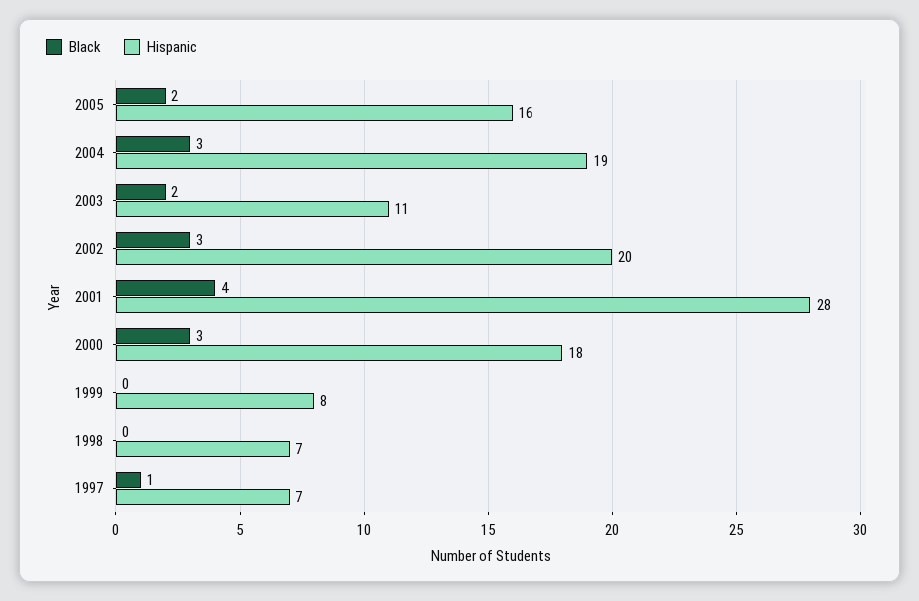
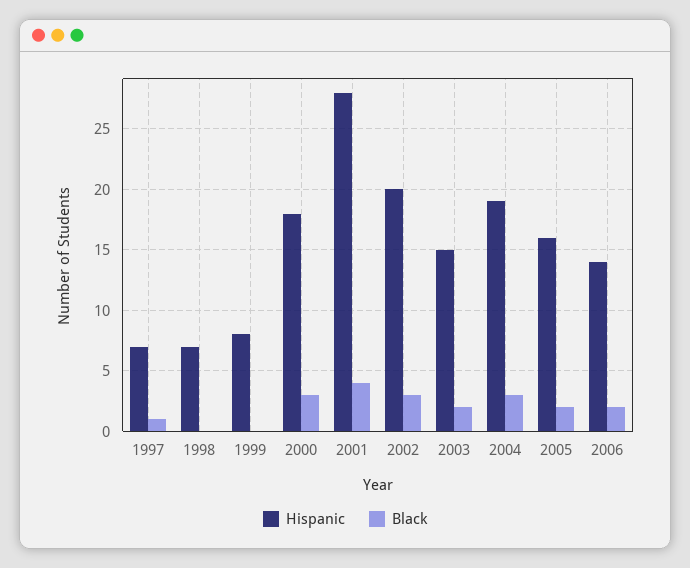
Hispanic, 2003: 11 -> 15
Hispanic, 2006: none -> 14
Black, 2006: none -> 2

